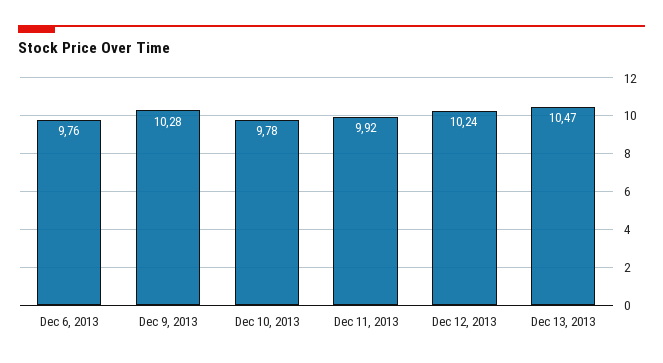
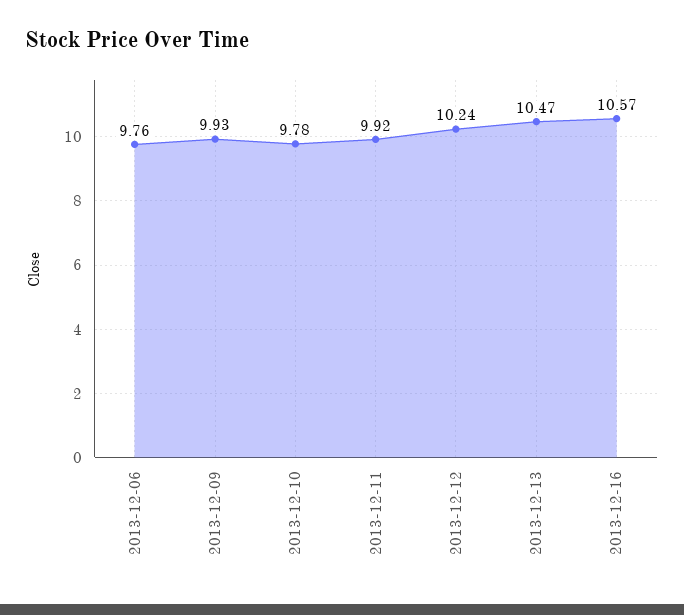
Dec 9, 2013: 10.28 -> 9.93
2013-12-16: none -> 10.57

